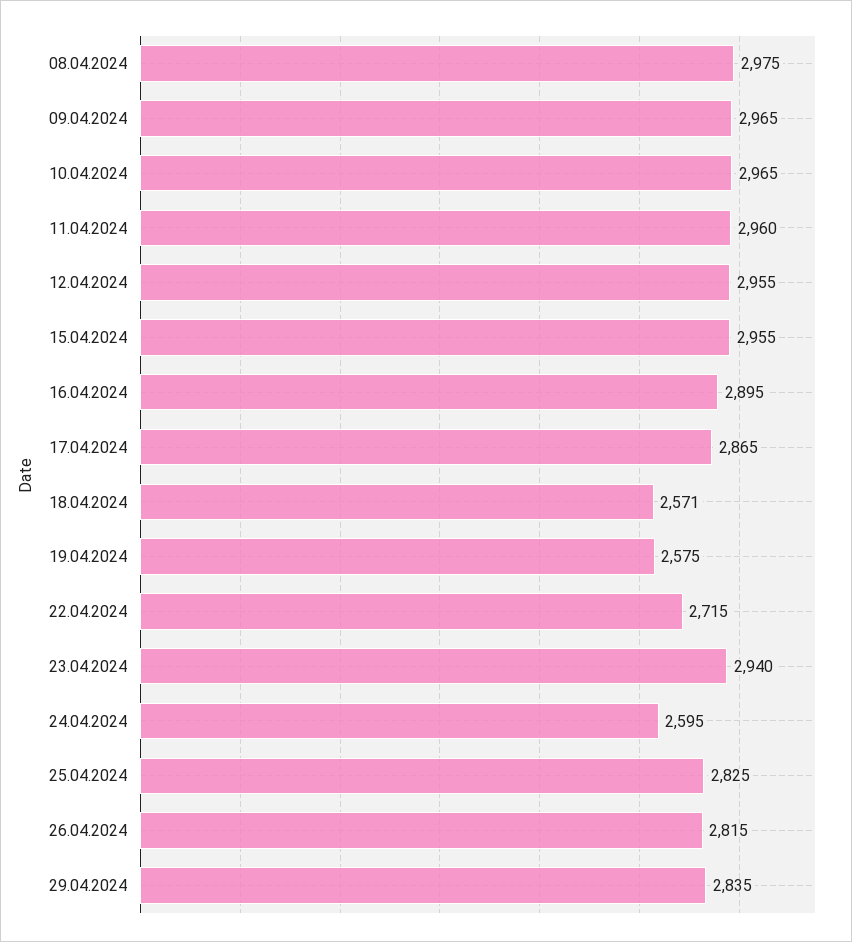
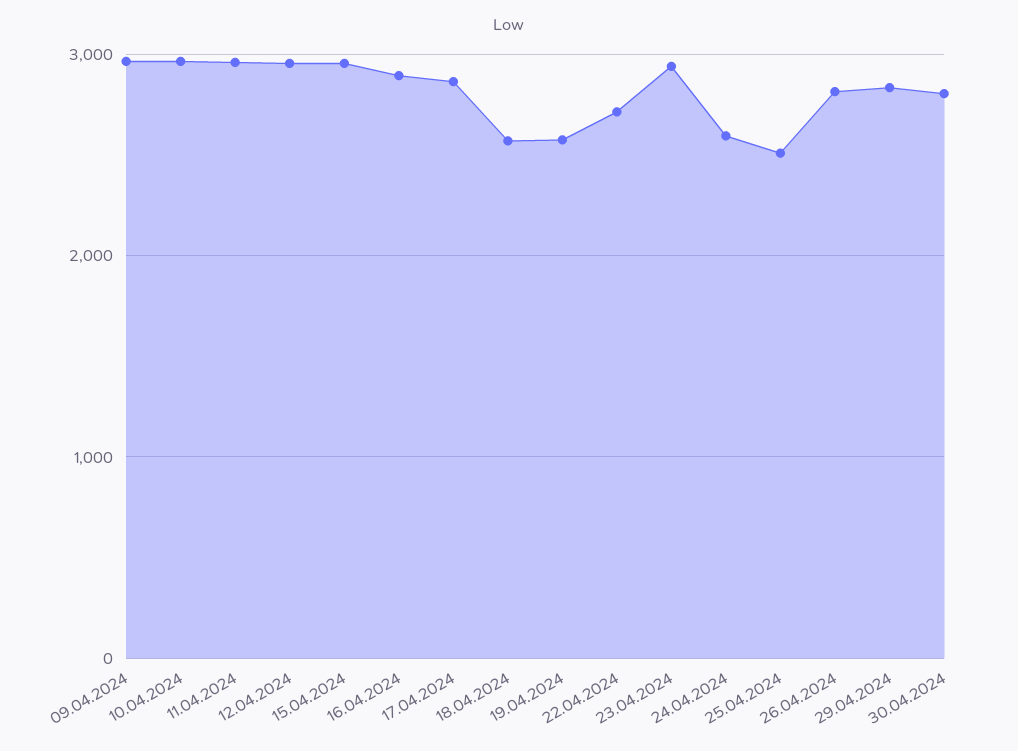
08.04.2024: 2975 -> none
25.04.2024: 2825 -> 2500
30.04.2024: none -> 2800

